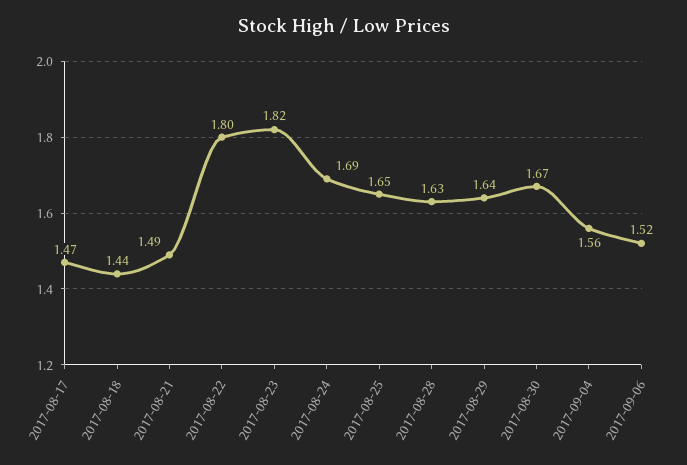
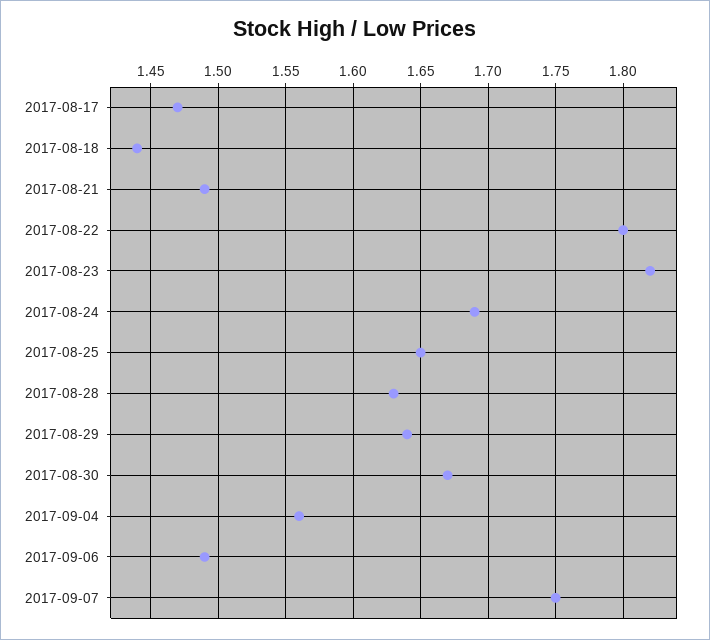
2017-09-06: 1.52 -> 1.49
2017-09-07: none -> 1.75

